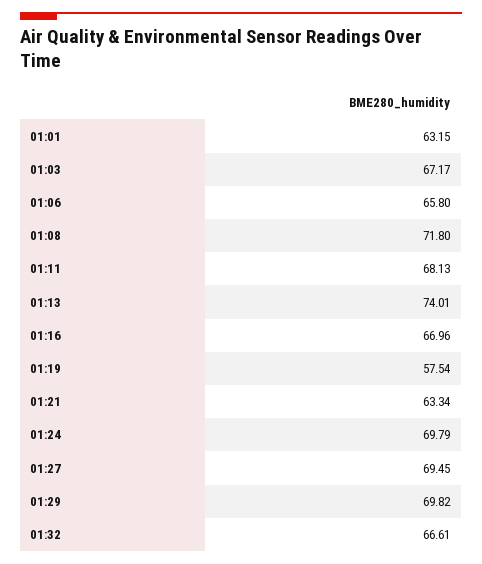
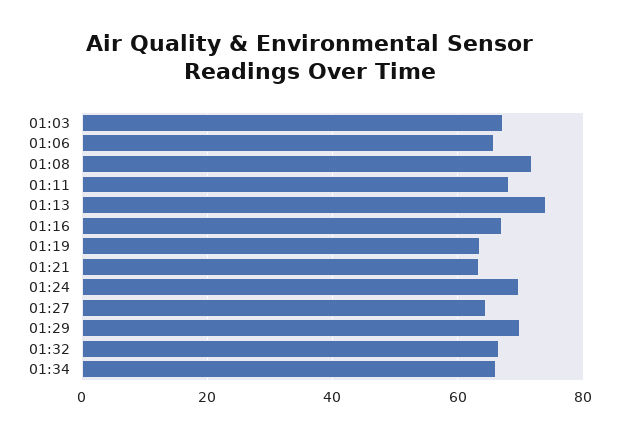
01:01: 63.15 -> none
01:19: 57.54 -> 64
01:27: 69.45 -> 64
01:34: none -> 66

